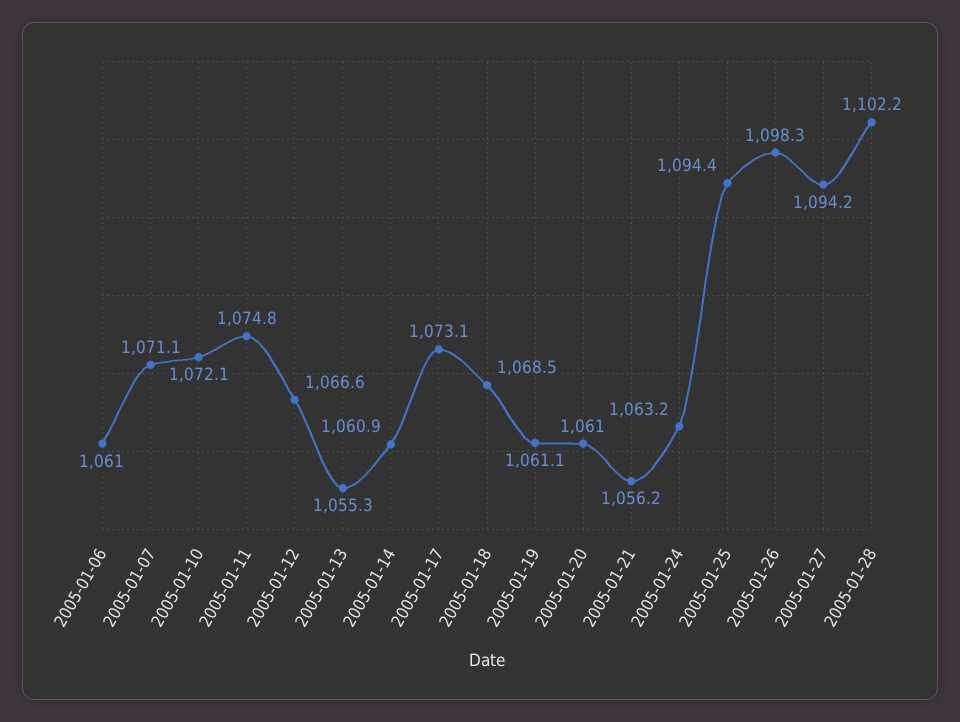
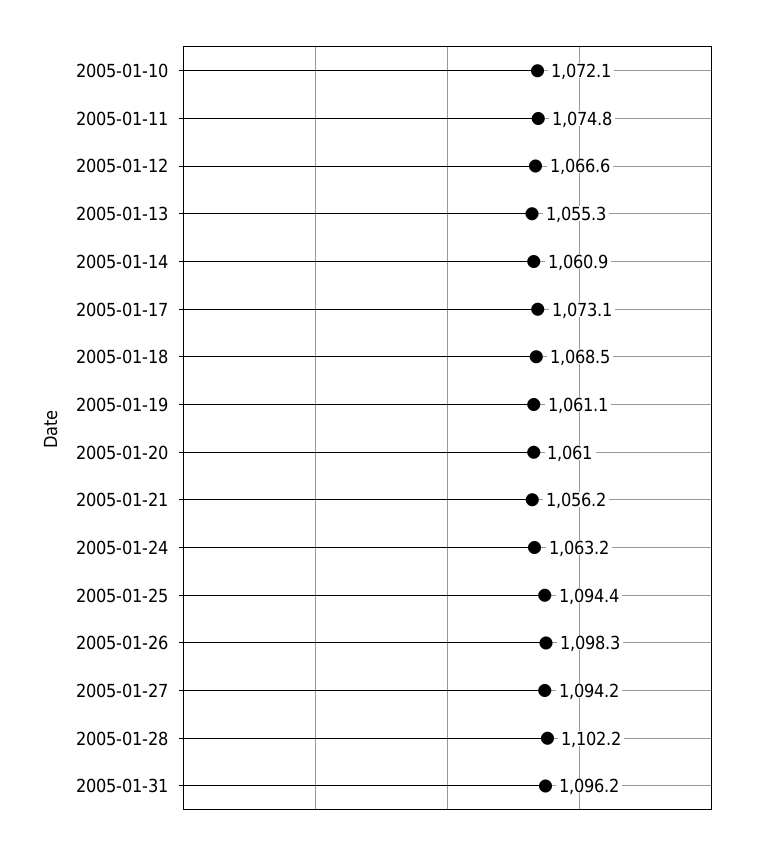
2005-01-06: 1061 -> none
2005-01-07: 1071.1 -> none
2005-01-31: none -> 1096.2

